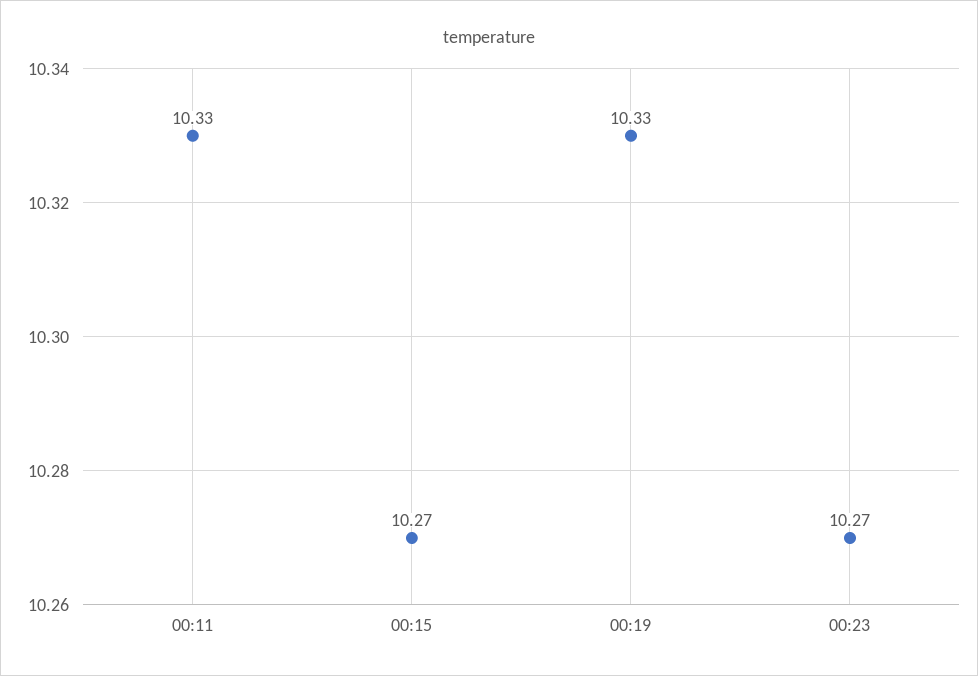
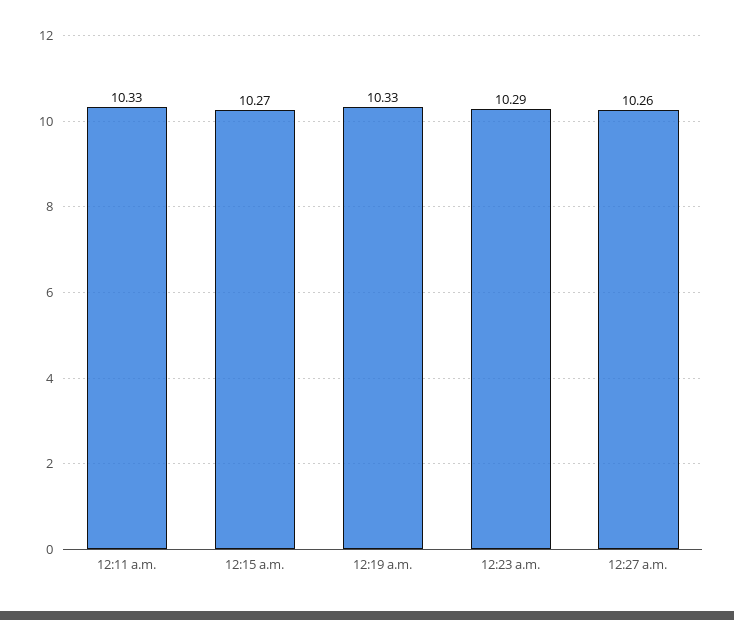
00:23: 10.27 -> 10.29
12:27 a.m.: none -> 10.26

